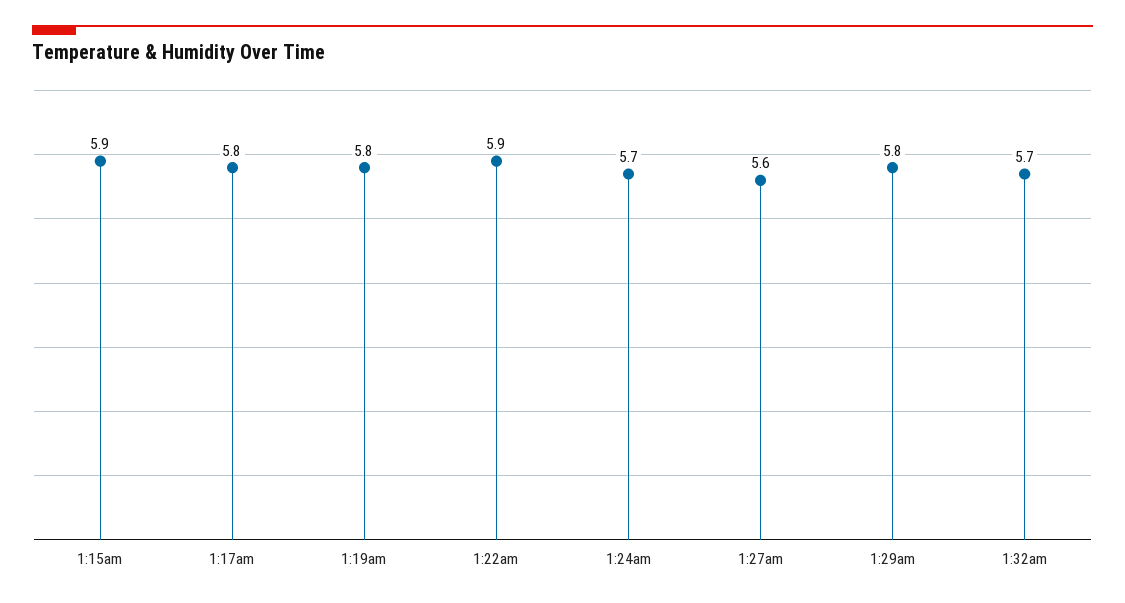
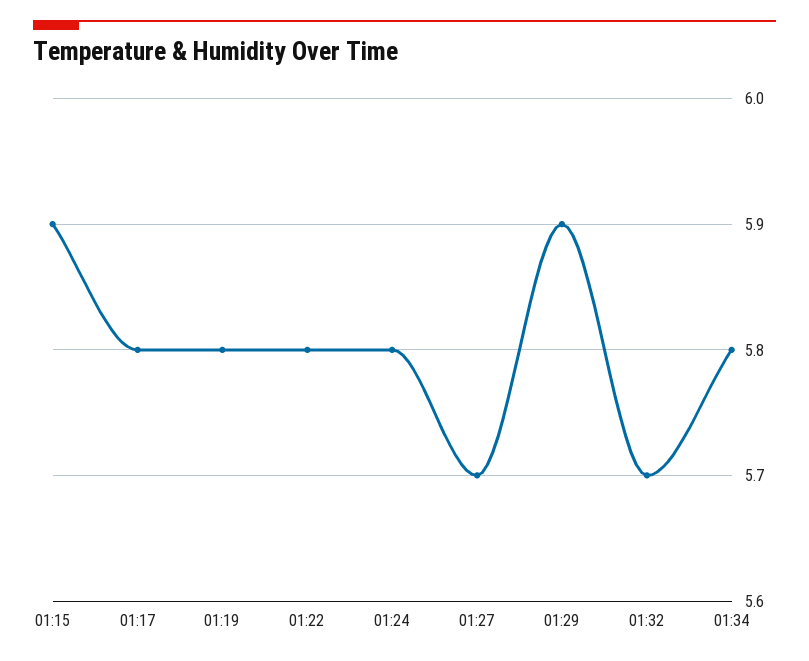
1:22am: 5.9 -> 5.8
1:24am: 5.7 -> 5.8
1:27am: 5.6 -> 5.7
1:29am: 5.8 -> 5.9
01:34: none -> 5.8

